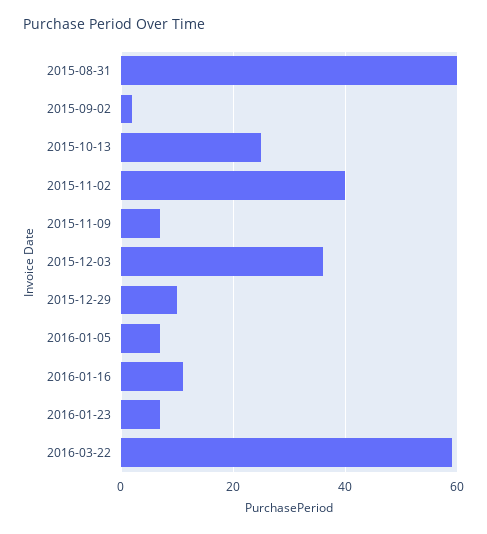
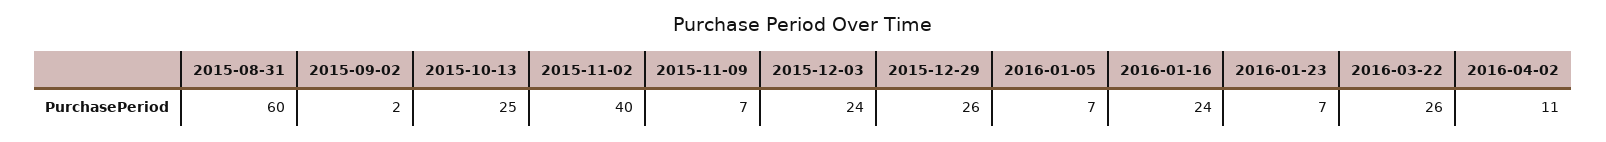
2015-12-03: 35 -> 24
2015-12-29: 10 -> 26
2016-01-16: 10 -> 24
2016-03-22: 60 -> 26
2016-04-02: none -> 11

